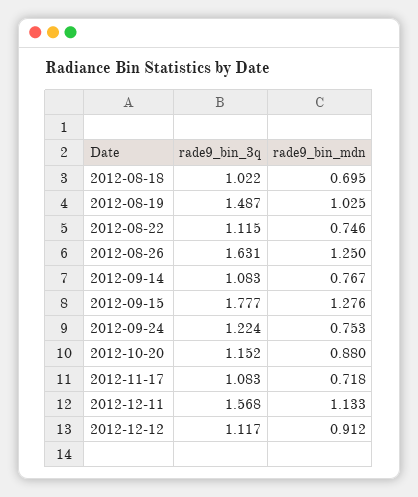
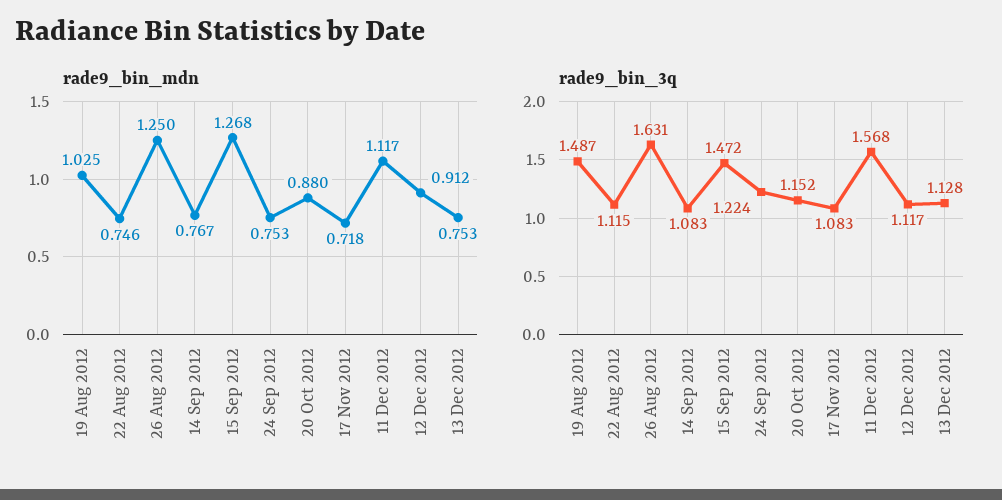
rade9_bin_3q, 2012-08-18: 1.022 -> none
rade9_bin_mdn, 2012-08-18: 0.695 -> none
rade9_bin_3q, 2012-09-15: 1.777 -> 1.472
rade9_bin_mdn, 2012-09-15: 1.276 -> 1.268
rade9_bin_mdn, 2012-12-11: 1.133 -> 1.117
rade9_bin_mdn, 13 Dec 2012: none -> 0.753
rade9_bin_3q, 13 Dec 2012: none -> 1.128

